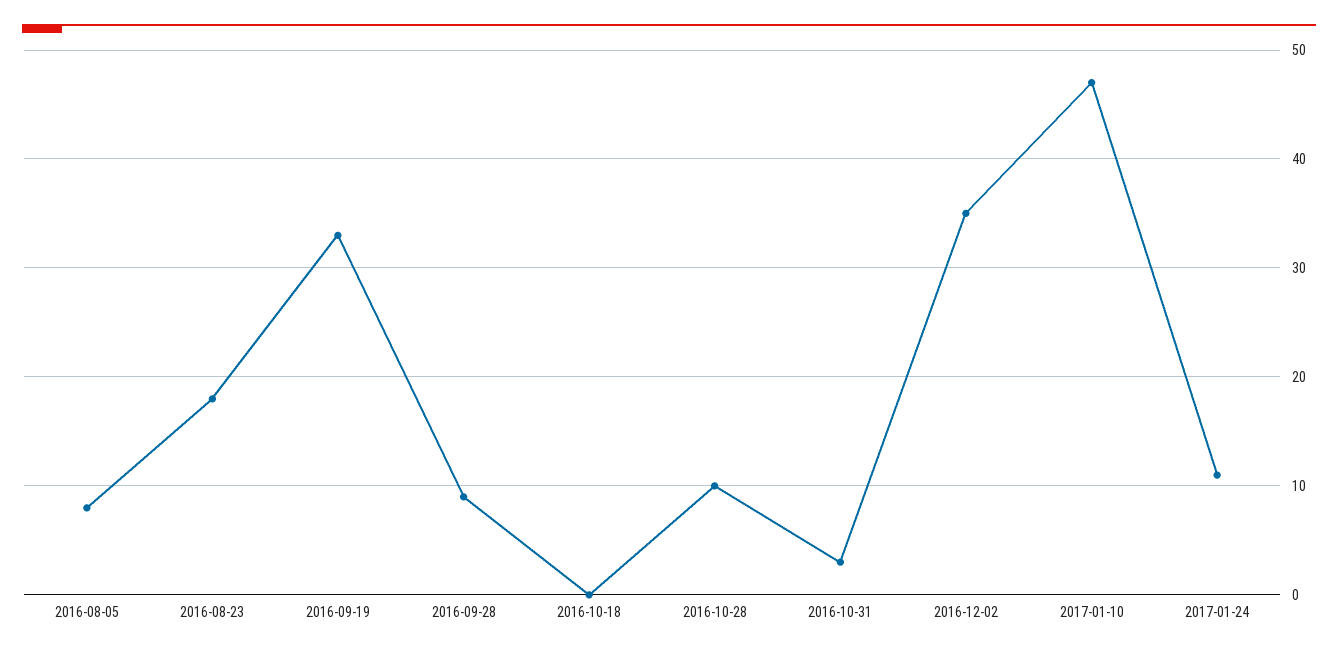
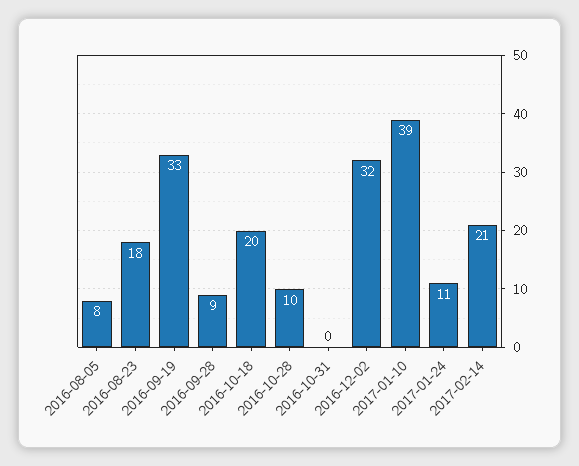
2016-10-18: 0 -> 20
2016-10-31: 3 -> 0
2016-12-02: 35 -> 32
2017-01-10: 47 -> 39
2017-02-14: none -> 21

